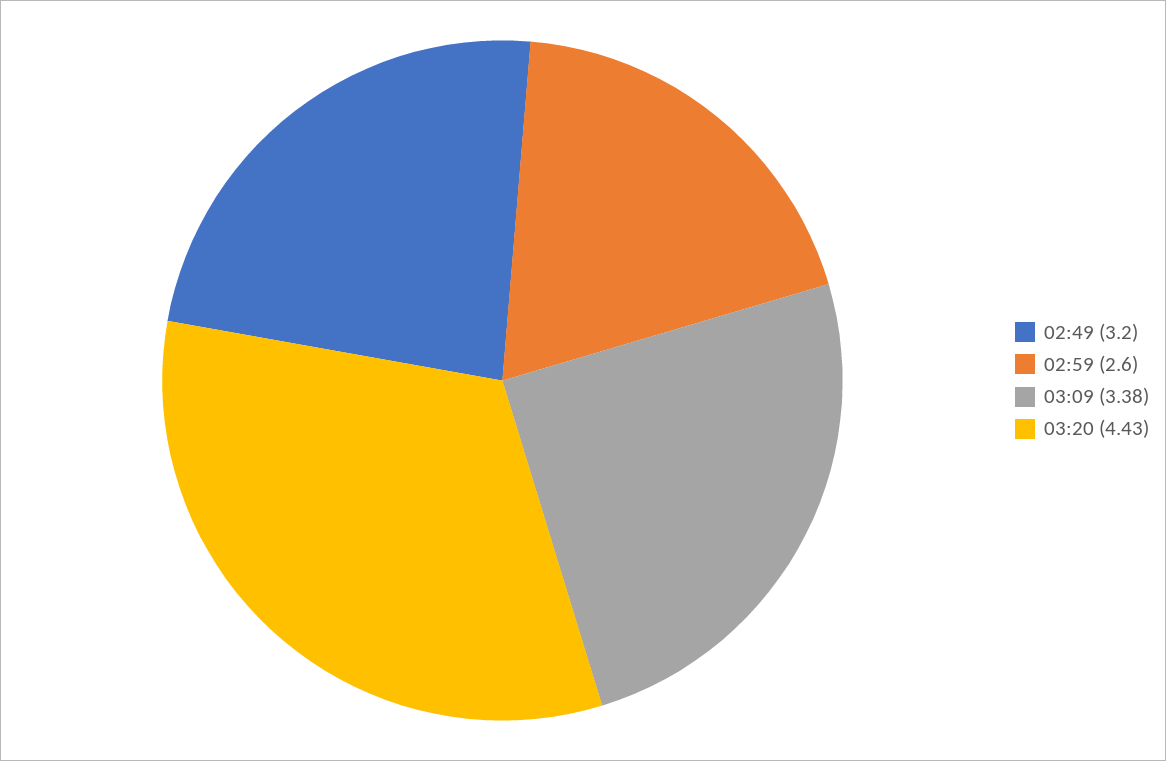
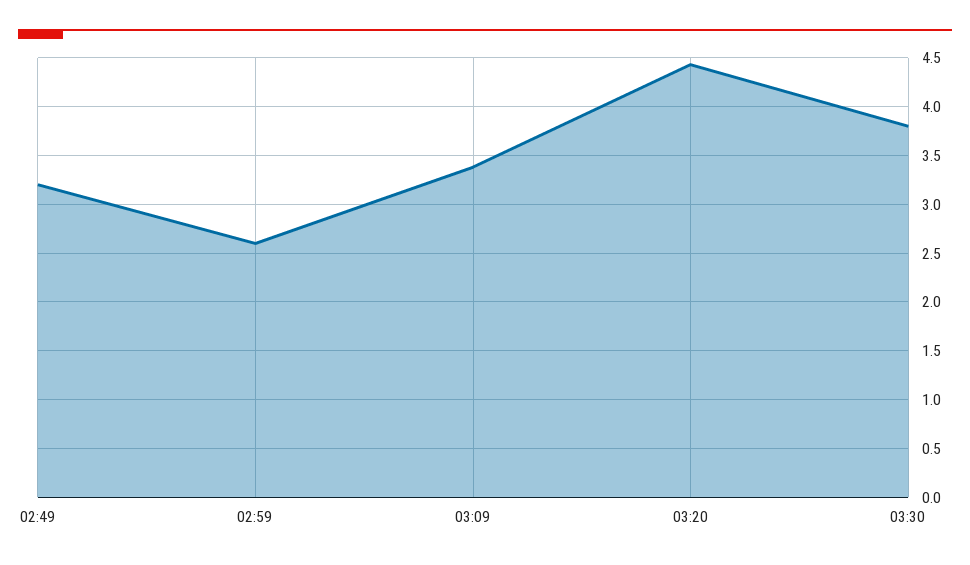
03:30: none -> 3.8

